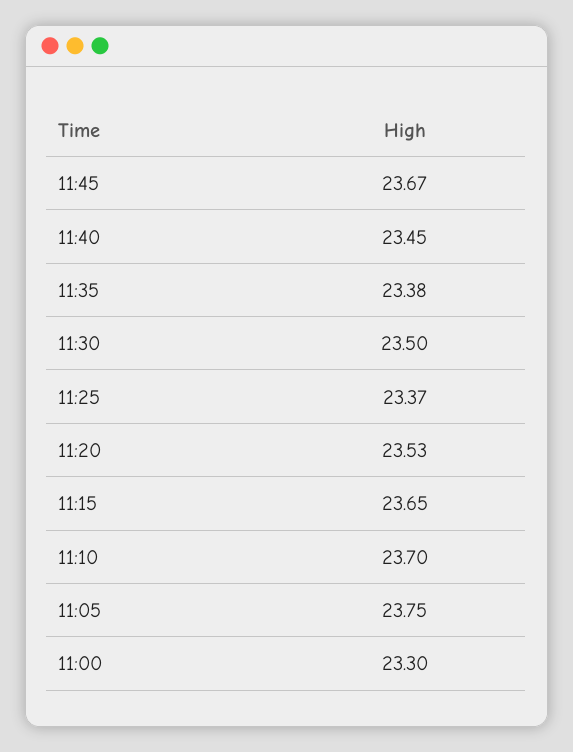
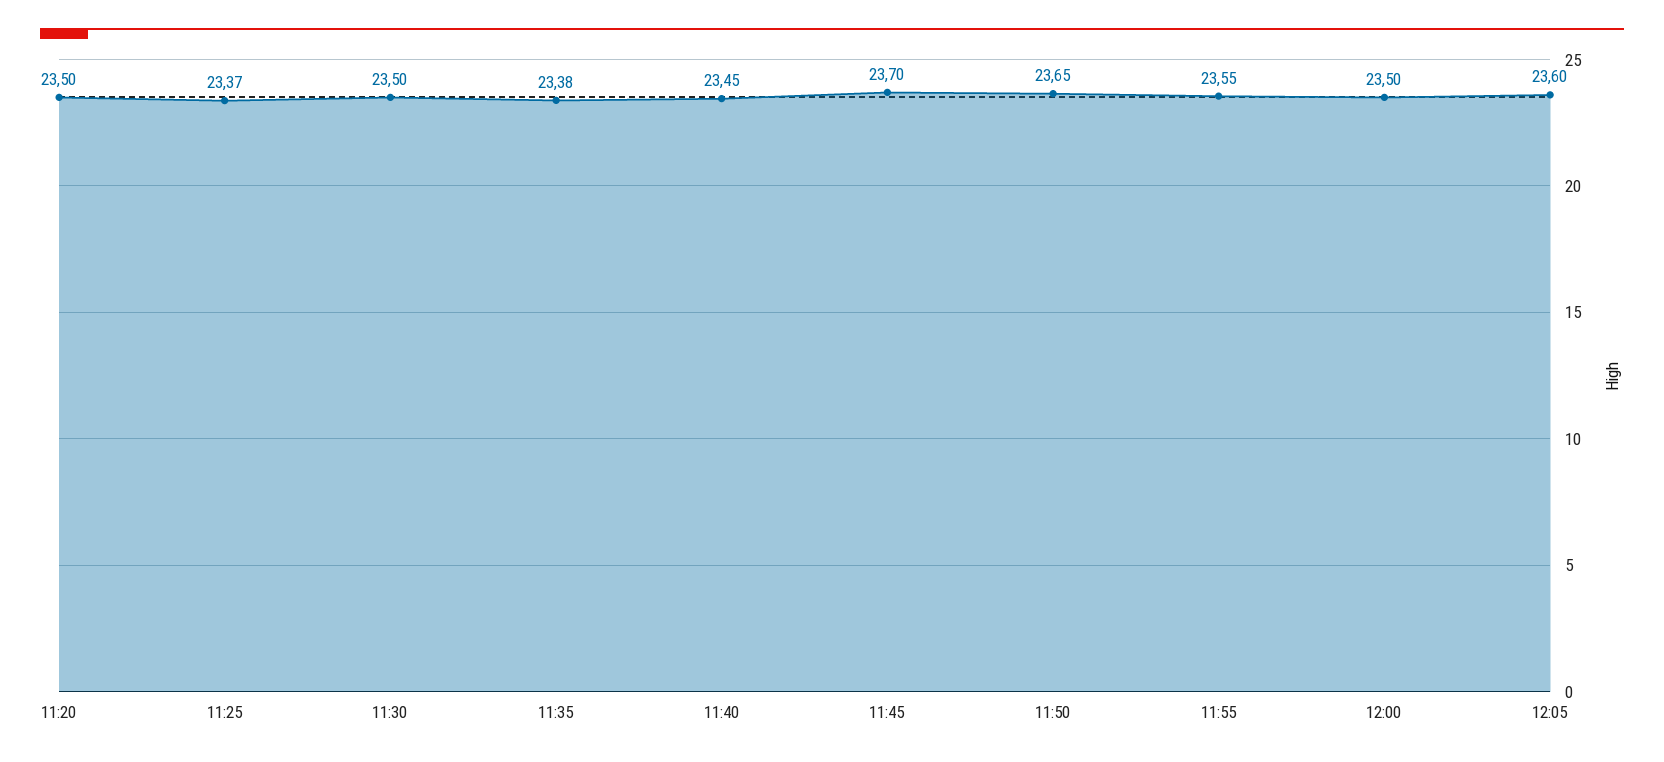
11:45: 23.67 -> 23.7
11:20: 23.53 -> 23.5
11:15: 23.65 -> none
11:10: 23.7 -> none
11:05: 23.75 -> none
11:00: 23.3 -> none
11:50: none -> 23.65
11:55: none -> 23.55
12:00: none -> 23.5
12:05: none -> 23.6

